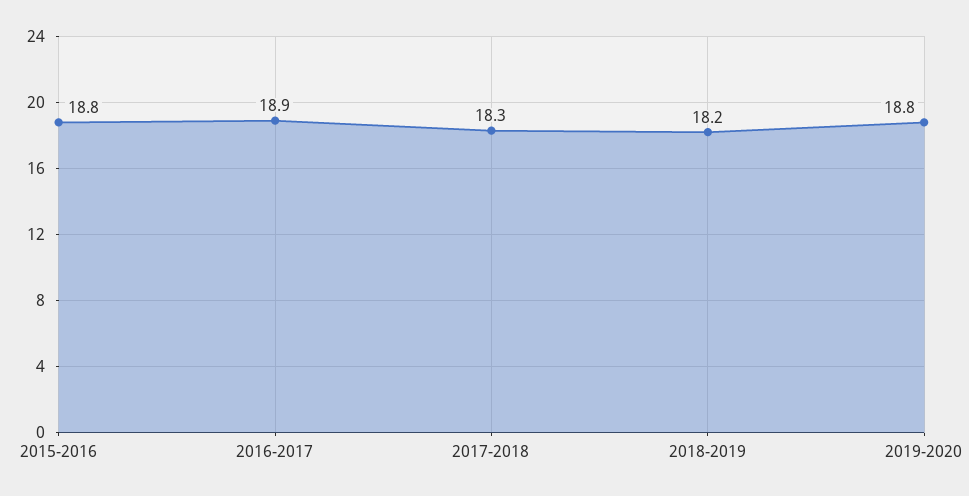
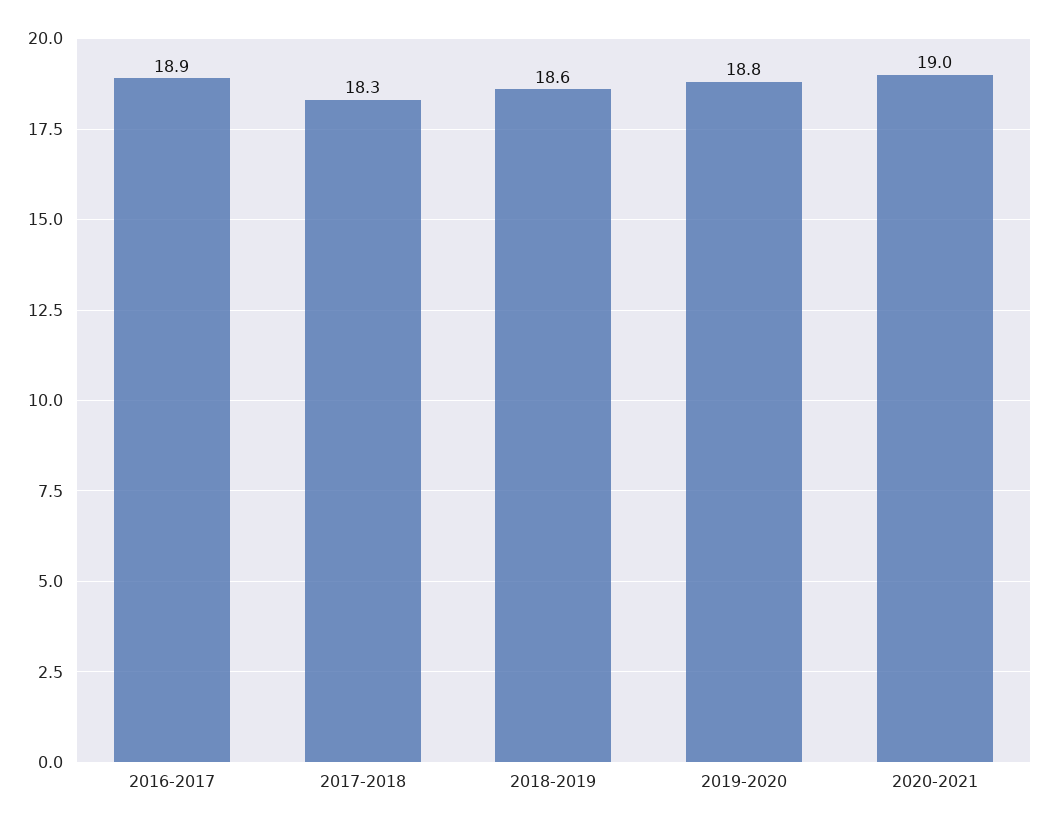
2015-2016: 18.8 -> none
2018-2019: 18.2 -> 18.6
2020-2021: none -> 19

